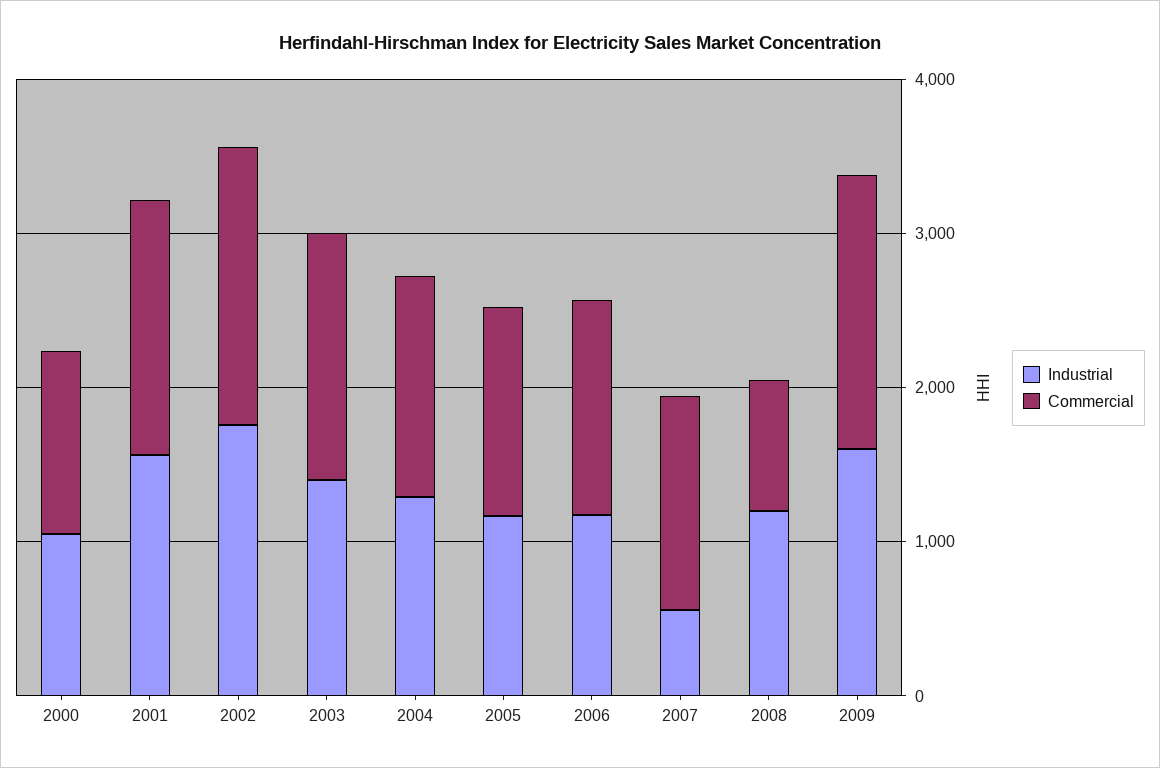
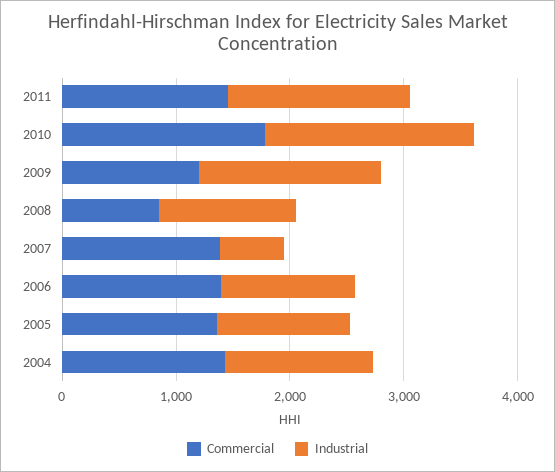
Industrial, 2000: 1000 -> none
Commercial, 2000: 1200 -> none
Industrial, 2001: 1600 -> none
Commercial, 2001: 1600 -> none
Industrial, 2002: 1800 -> none
Commercial, 2002: 1800 -> none
Industrial, 2003: 1400 -> none
Commercial, 2003: 1600 -> none
Commercial, 2009: 1800 -> 1200
Commercial, 2011: none -> 1400
Industrial, 2011: none -> 1600
Commercial, 2010: none -> 1800
Industrial, 2010: none -> 1800

